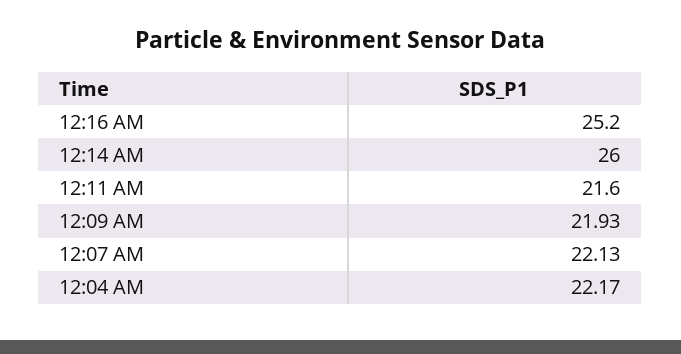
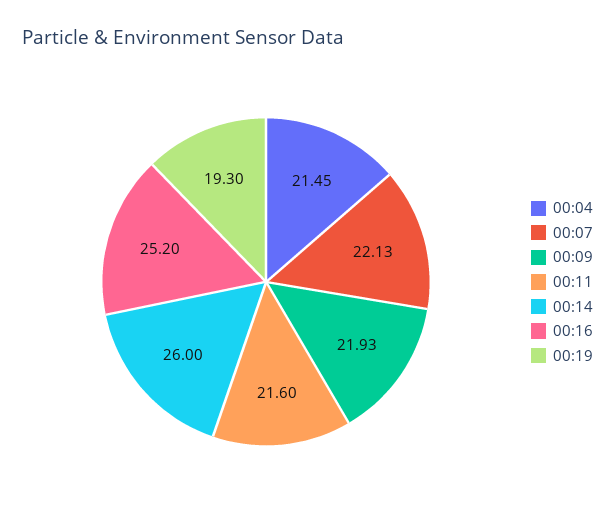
12:04 AM: 22.17 -> 21.45
00:19: none -> 19.3

